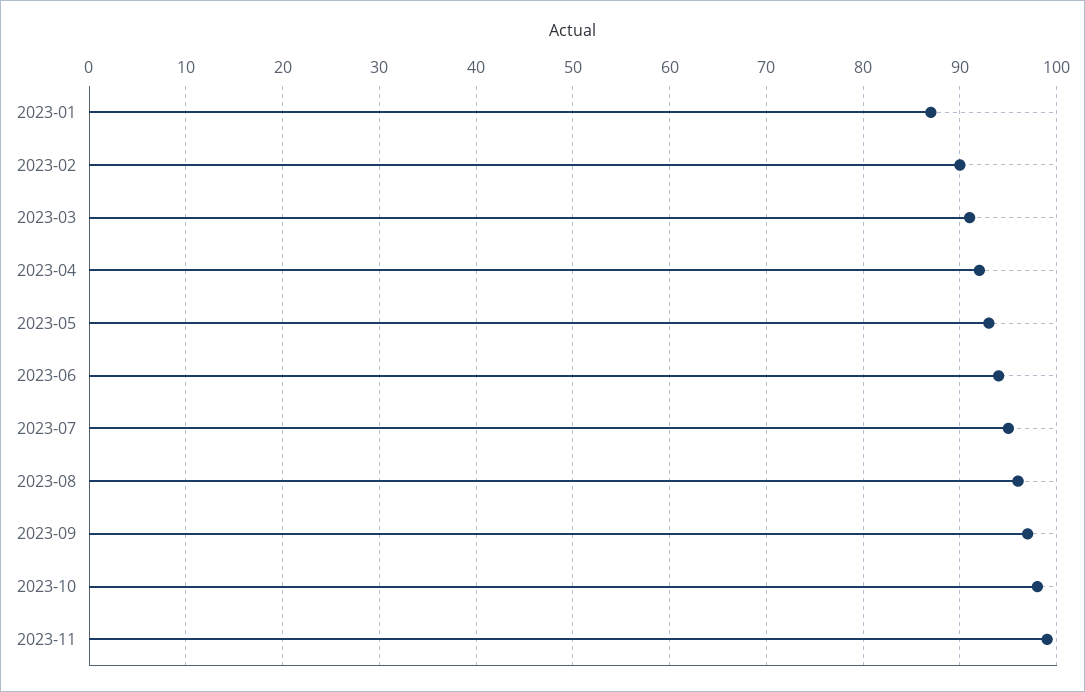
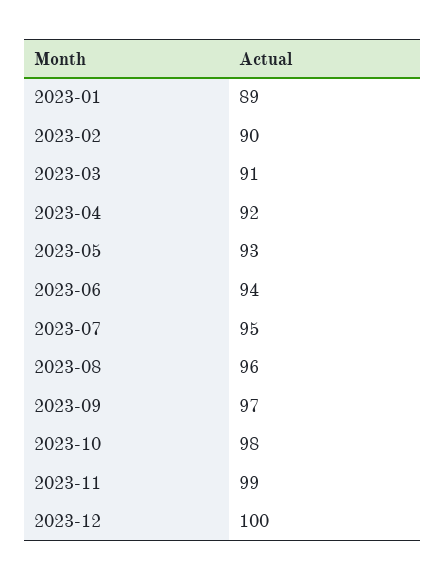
2023-01: 87 -> 89
2023-12: none -> 100

